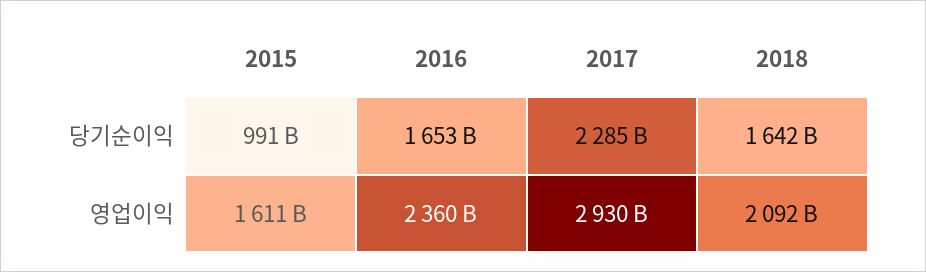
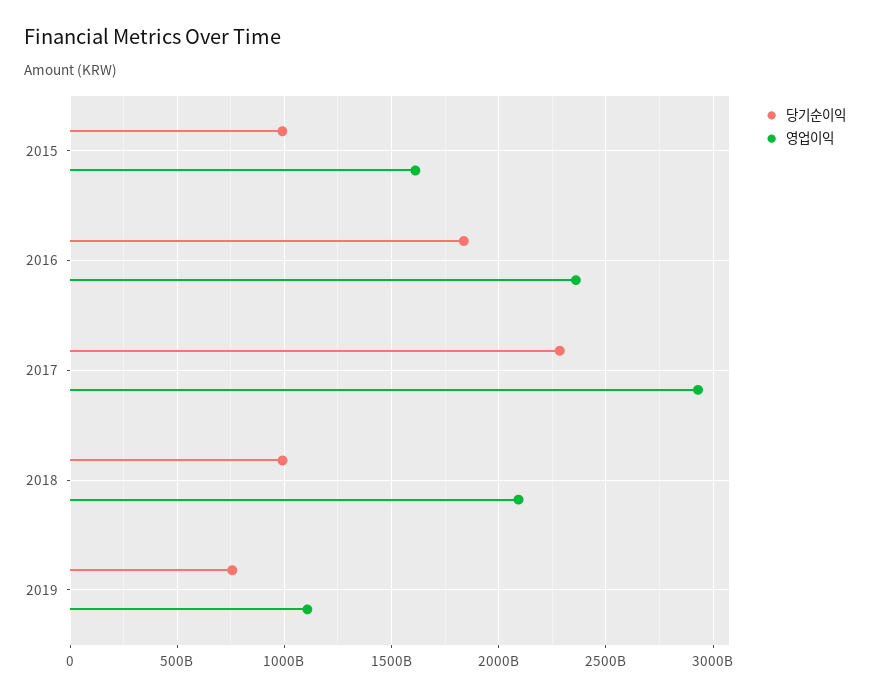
당기순이익, 2016: 1653000000000 -> 1850000000000
당기순이익, 2018: 1642000000000 -> 1000000000000
당기순이익, 2019: none -> 750000000000
영업이익, 2019: none -> 1100000000000

